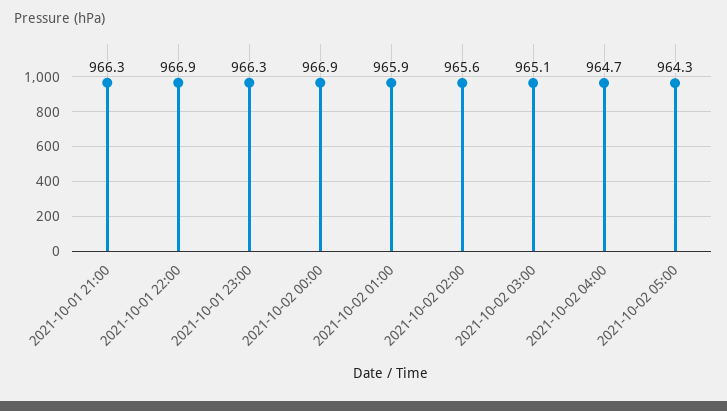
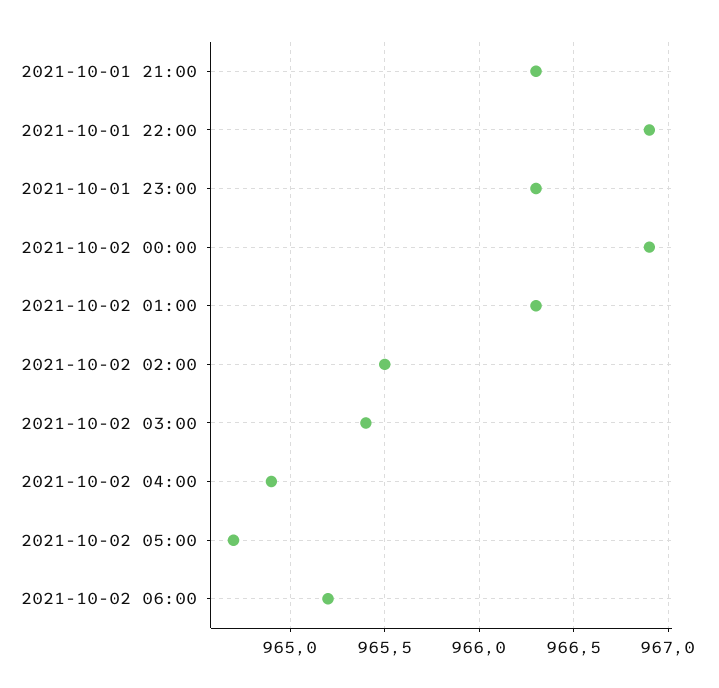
2021-10-02 01:00: 965.9 -> 966.3
2021-10-02 02:00: 965.6 -> 965.5
2021-10-02 03:00: 965.1 -> 965.4
2021-10-02 04:00: 964.7 -> 964.9
2021-10-02 05:00: 964.3 -> 964.7
2021-10-02 06:00: none -> 965.2

